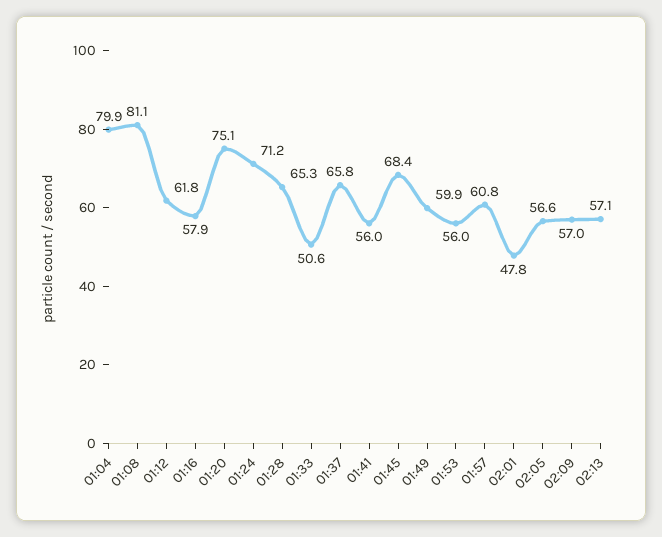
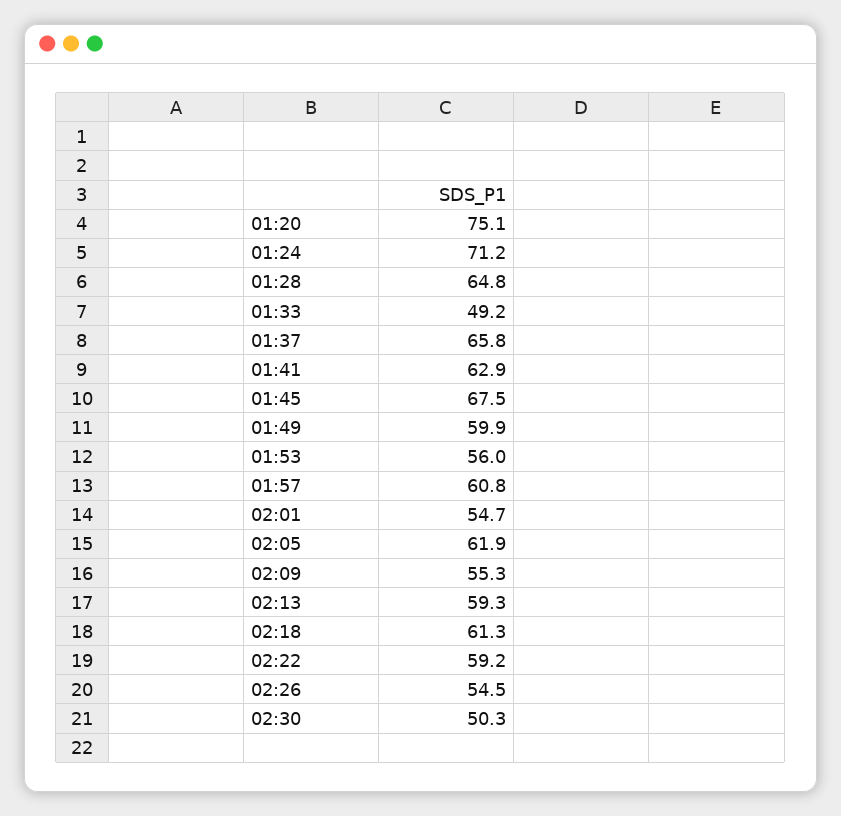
01:04: 79.9 -> none
01:08: 81.1 -> none
01:12: 61.8 -> none
01:16: 57.9 -> none
01:28: 65.3 -> 64.8
01:33: 50.6 -> 49.2
01:41: 56 -> 62.9
01:45: 68.4 -> 67.5
02:01: 47.8 -> 54.7
02:05: 56.6 -> 61.9
02:09: 57 -> 55.3
02:13: 57.1 -> 59.3
02:18: none -> 61.3
02:22: none -> 59.2
02:26: none -> 54.5
02:30: none -> 50.3

